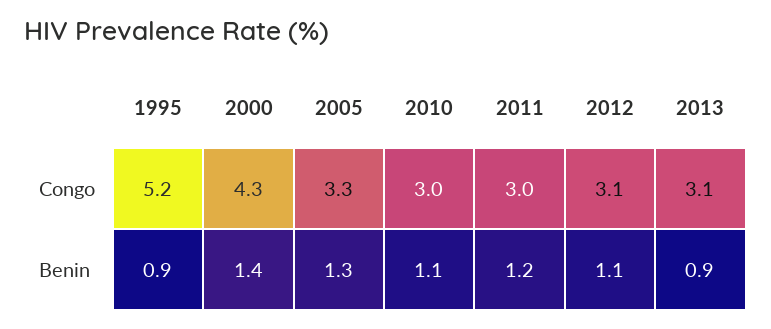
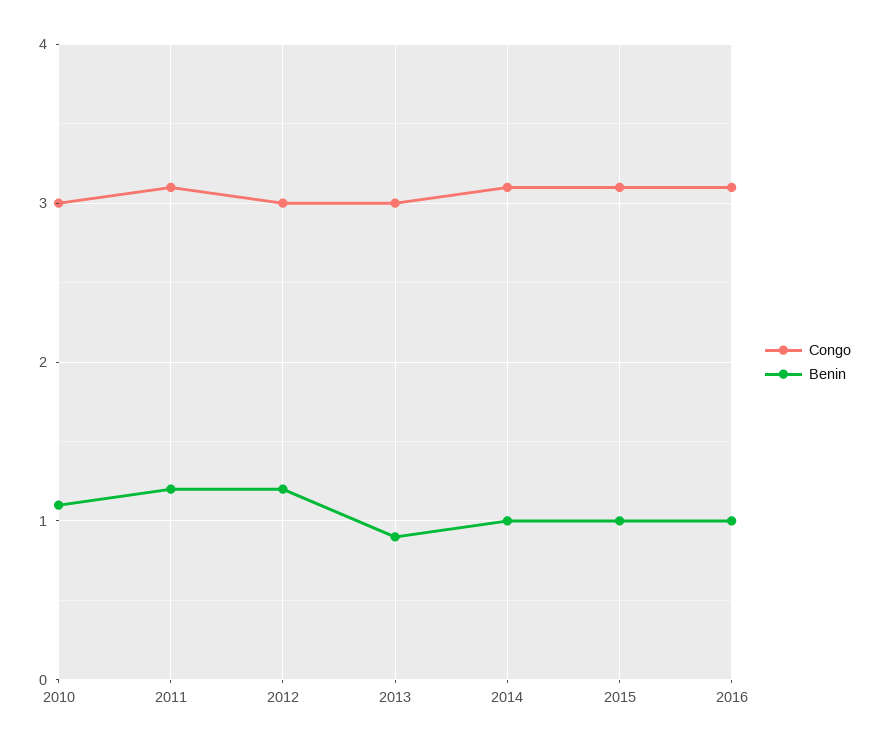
Congo, 1995: 5.2 -> none
Congo, 2000: 4.3 -> none
Congo, 2005: 3.3 -> none
Congo, 2011: 3 -> 3.1
Congo, 2012: 3.1 -> 3
Congo, 2013: 3.1 -> 3
Benin, 1995: 0.9 -> none
Benin, 2000: 1.4 -> none
Benin, 2005: 1.3 -> none
Benin, 2012: 1.1 -> 1.2
Congo, 2014: none -> 3.1
Benin, 2014: none -> 1
Congo, 2015: none -> 3.1
Benin, 2015: none -> 1
Congo, 2016: none -> 3.1
Benin, 2016: none -> 1

